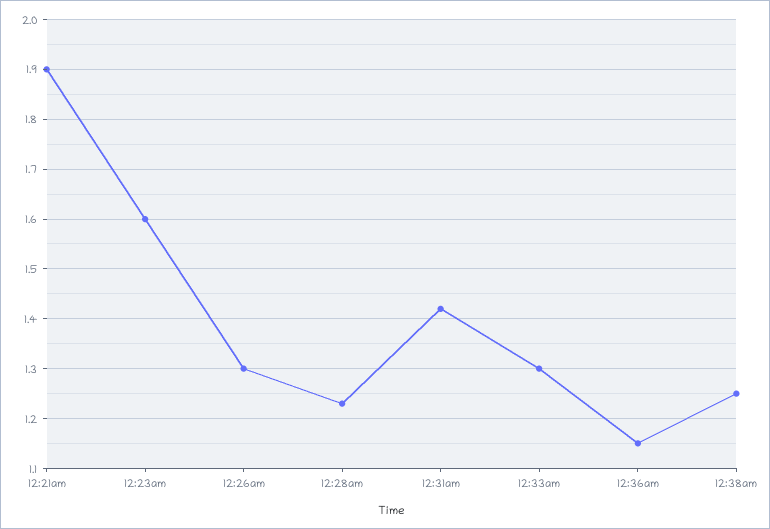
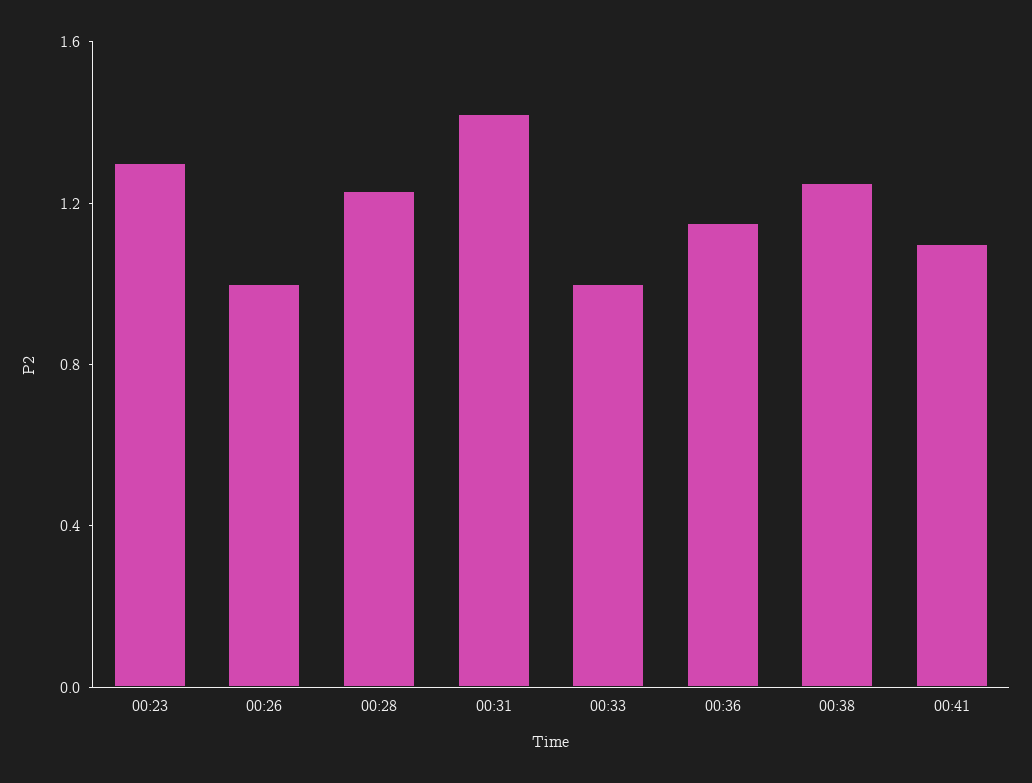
12:21am: 1.9 -> none
12:23am: 1.6 -> 1.3
12:26am: 1.3 -> 1
12:33am: 1.3 -> 1
00:41: none -> 1.1

